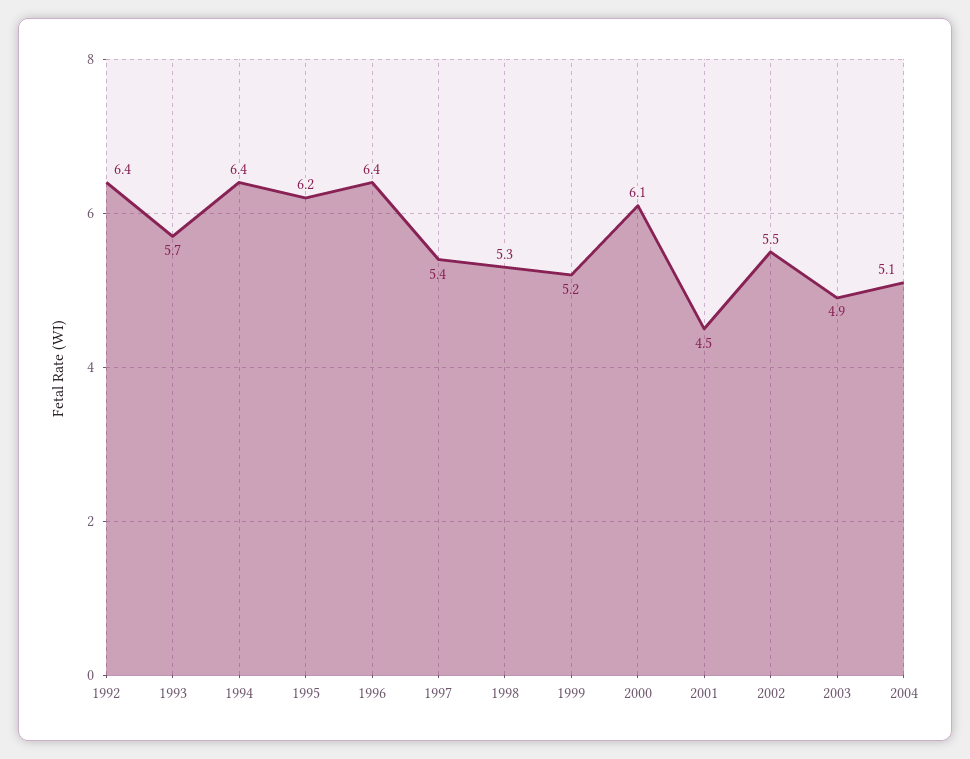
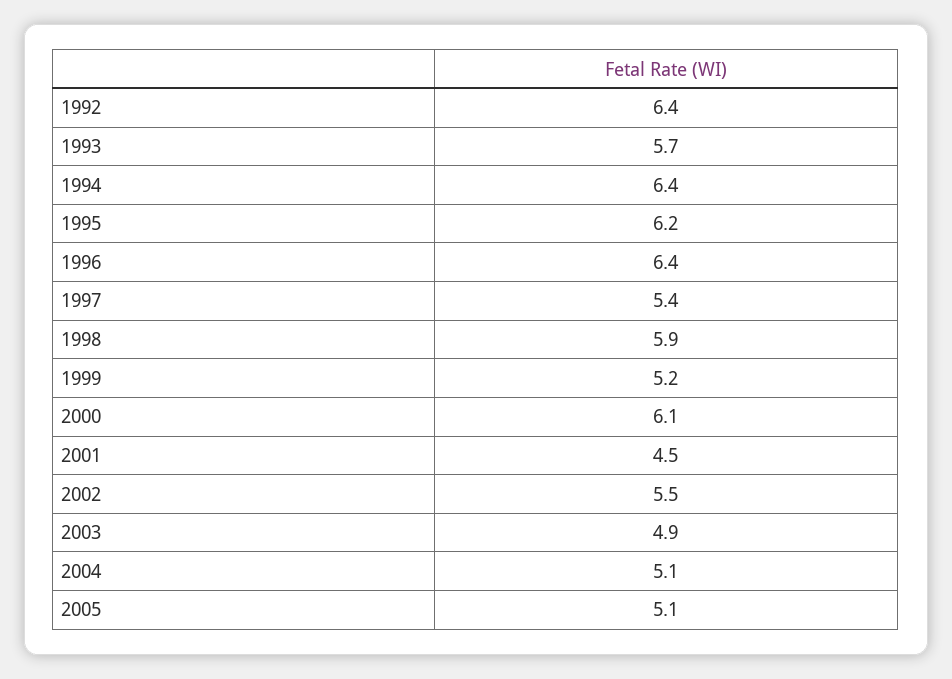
1998: 5.3 -> 5.9
2005: none -> 5.1

